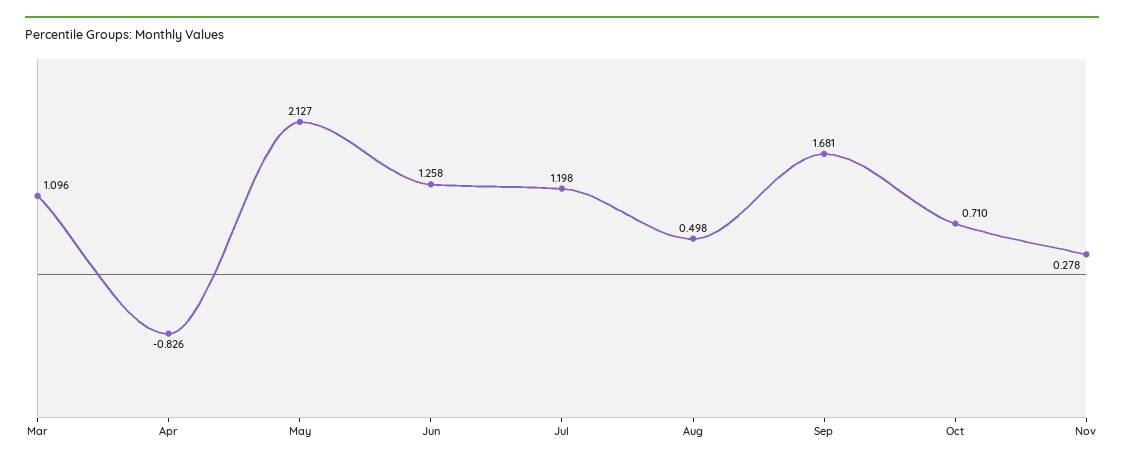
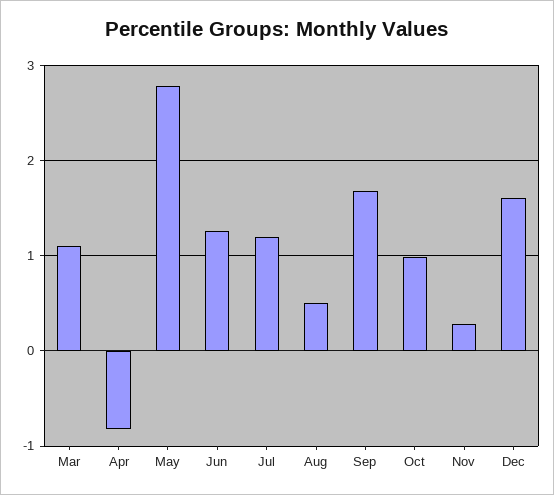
May: 2.127 -> 2.8
Oct: 0.71 -> 1
Dec: none -> 1.6

